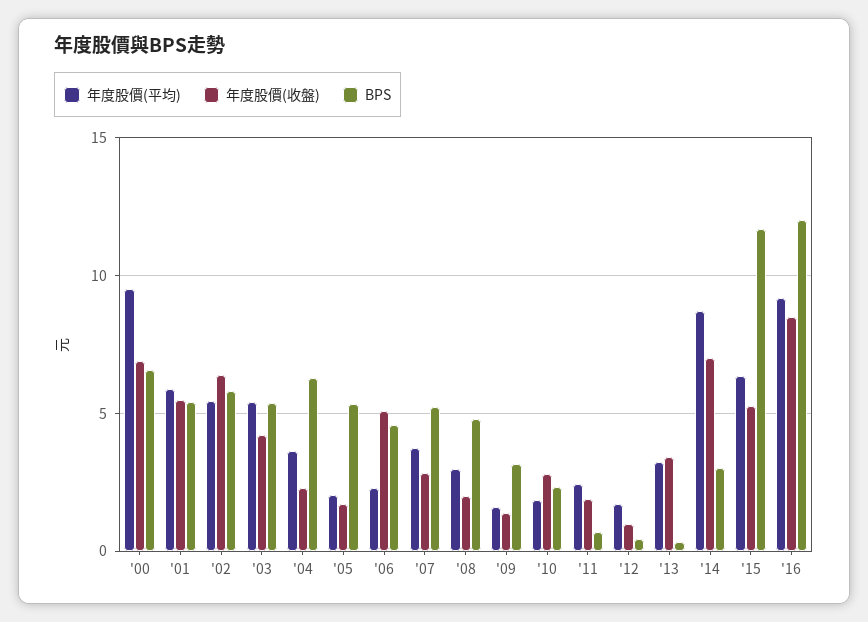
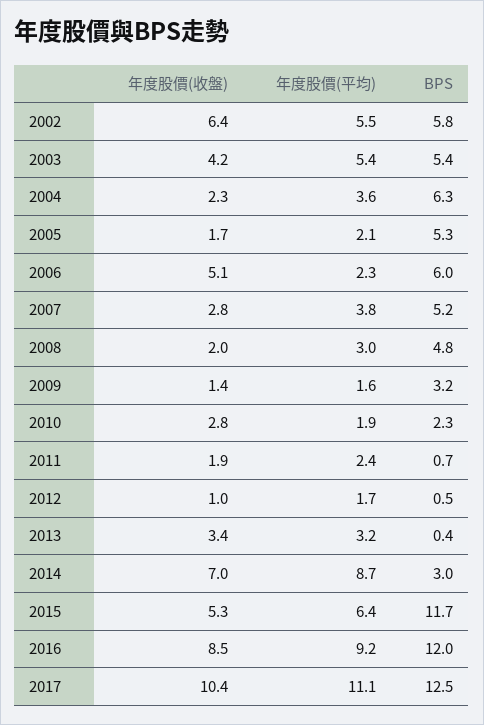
年度股價(平均), '00: 9.5 -> none
年度股價(收盤), '00: 7 -> none
BPS, '00: 6.5 -> none
年度股價(平均), '01: 6 -> none
年度股價(收盤), '01: 5.5 -> none
BPS, '01: 5.5 -> none
BPS, '06: 4.5 -> 6
年度股價(收盤), 2017: none -> 10.4
年度股價(平均), 2017: none -> 11.1
BPS, 2017: none -> 12.5

